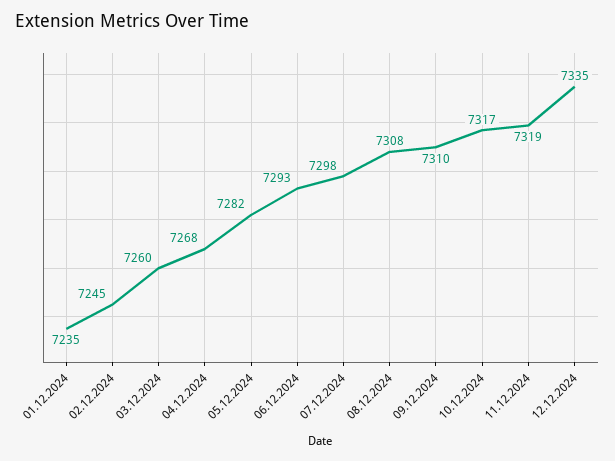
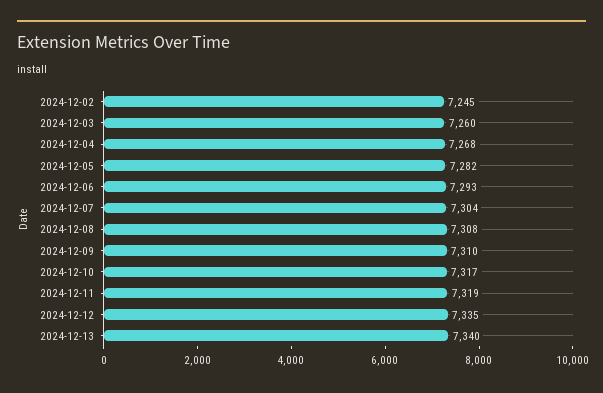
01.12.2024: 7235 -> none
07.12.2024: 7298 -> 7304
2024-12-13: none -> 7340

